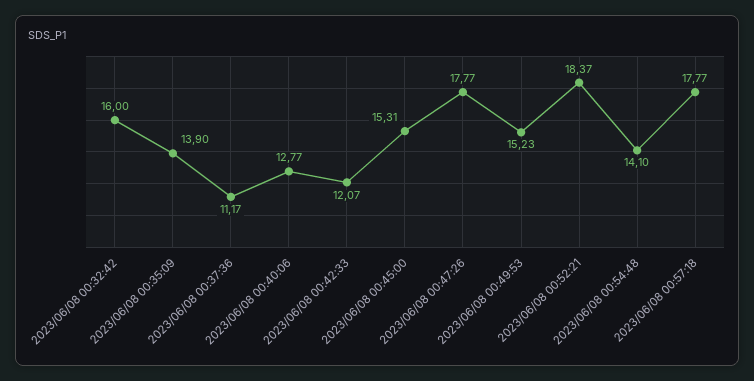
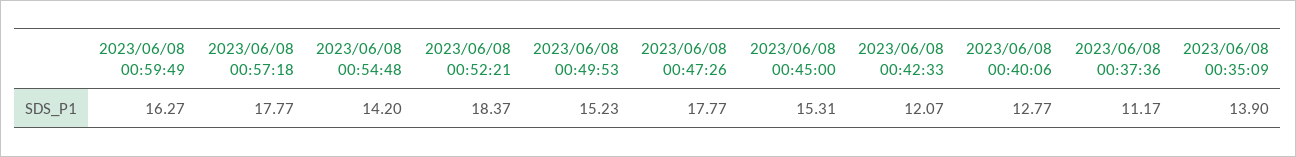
2023/06/08 00:32:42: 16 -> none
2023/06/08 00:54:48: 14.1 -> 14.2
2023/06/08 00:59:49: none -> 16.27

